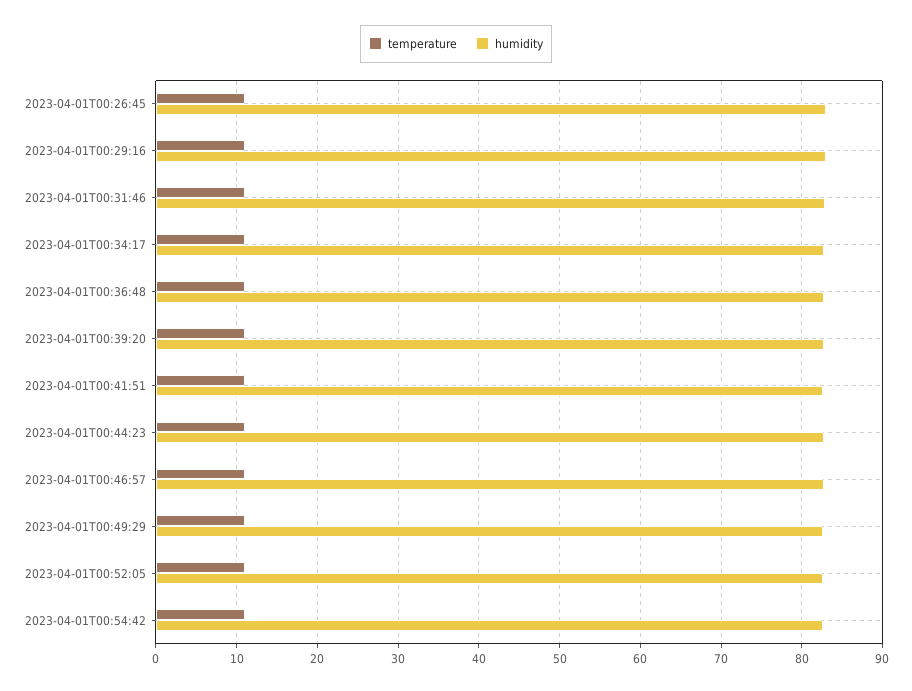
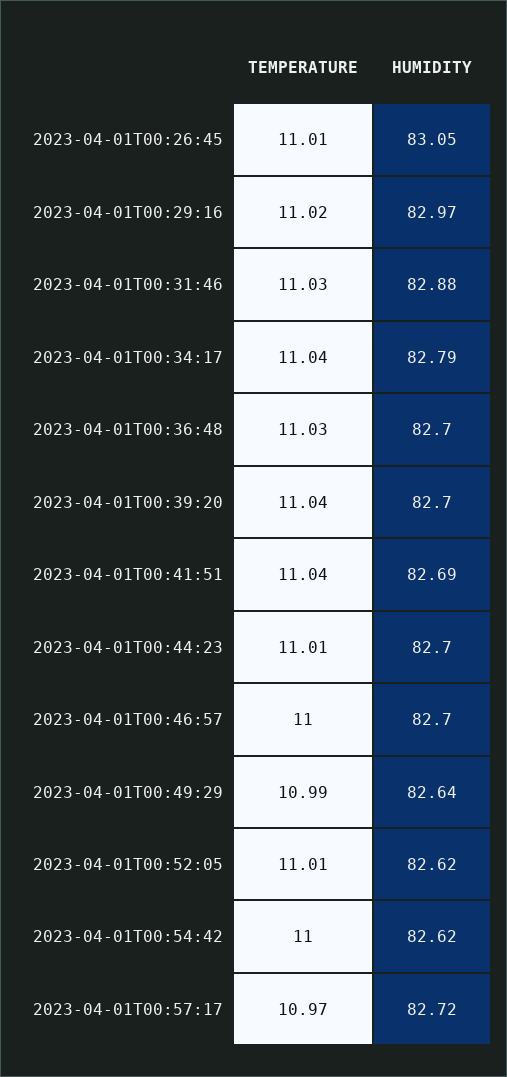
temperature, 2023-04-01T00:57:17: none -> 10.97
humidity, 2023-04-01T00:57:17: none -> 82.72

